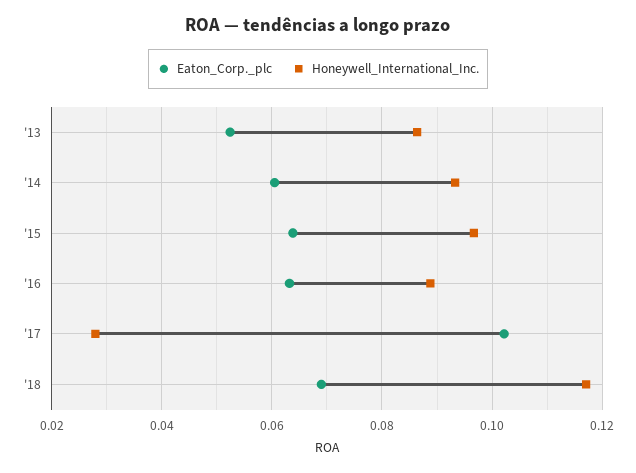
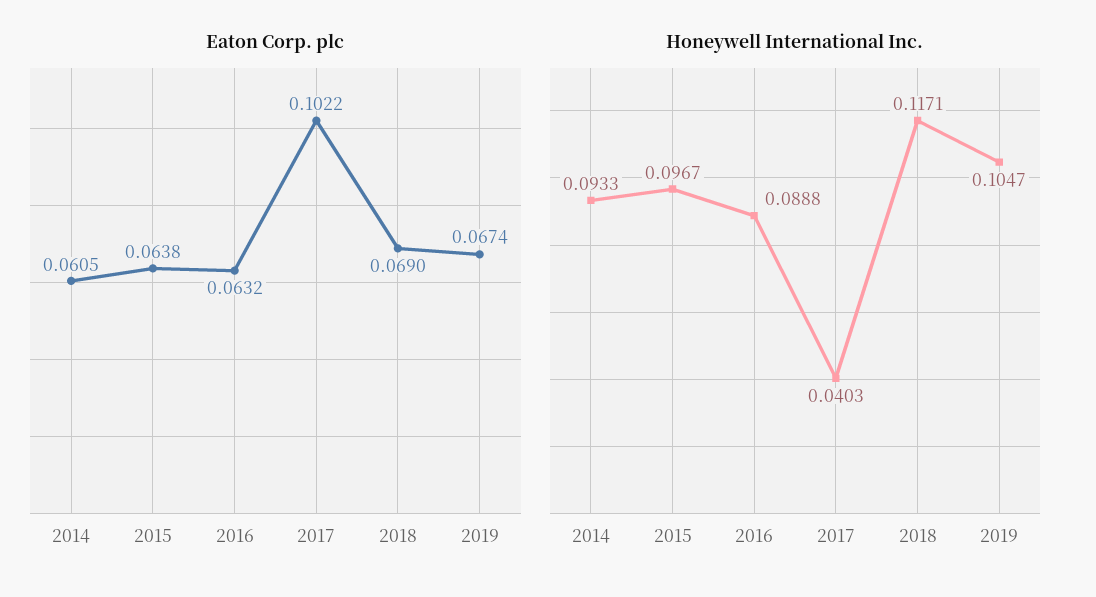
Eaton_Corp._plc, '13: 0.052 -> none
Honeywell_International_Inc., '13: 0.086 -> none
Honeywell_International_Inc., '17: 0.028 -> 0.0403
Eaton_Corp._plc, 2019: none -> 0.0674
Honeywell_International_Inc., 2019: none -> 0.1047

